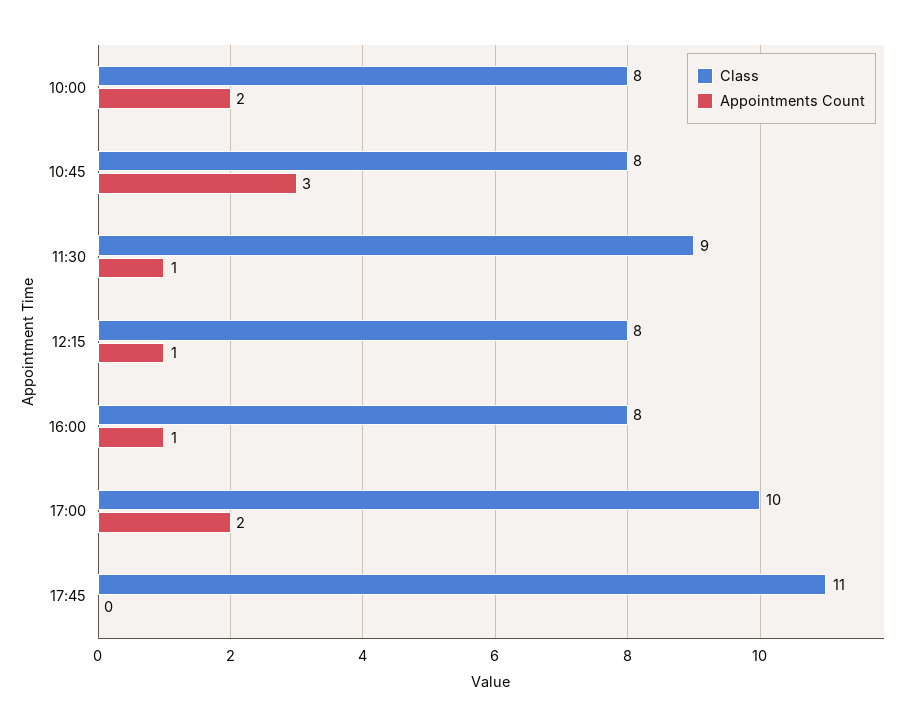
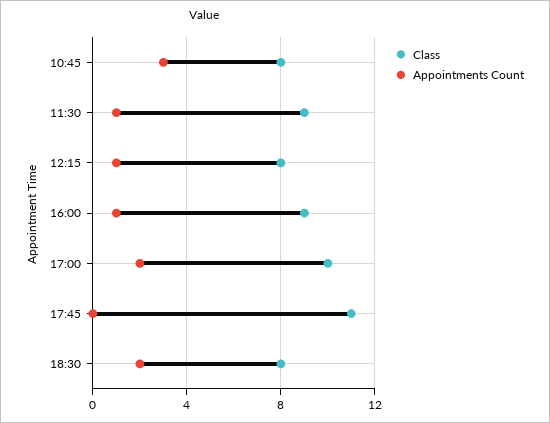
Class, 10:00: 8 -> none
Appointments Count, 10:00: 2 -> none
Class, 16:00: 8 -> 9
Class, 18:30: none -> 8
Appointments Count, 18:30: none -> 2

